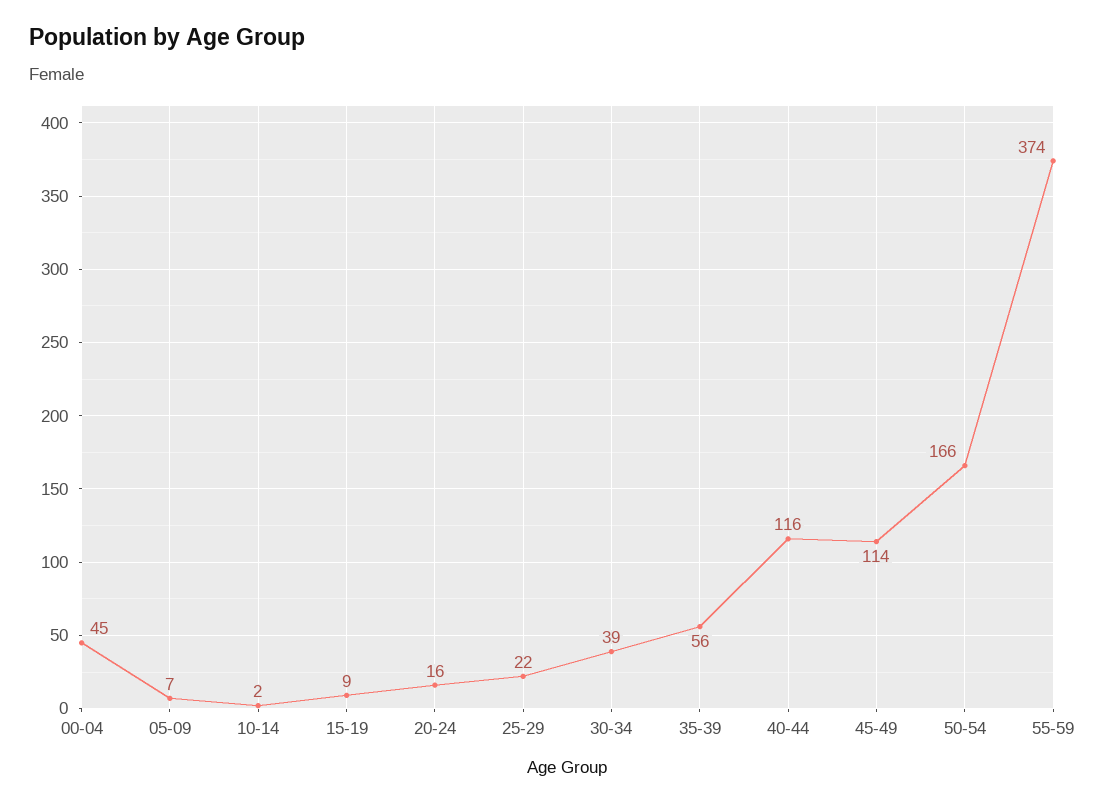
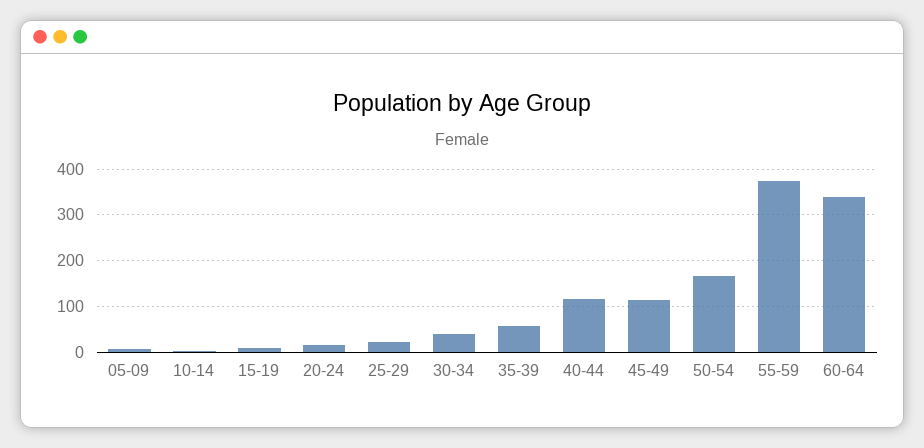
00-04: 45 -> none
60-64: none -> 340

